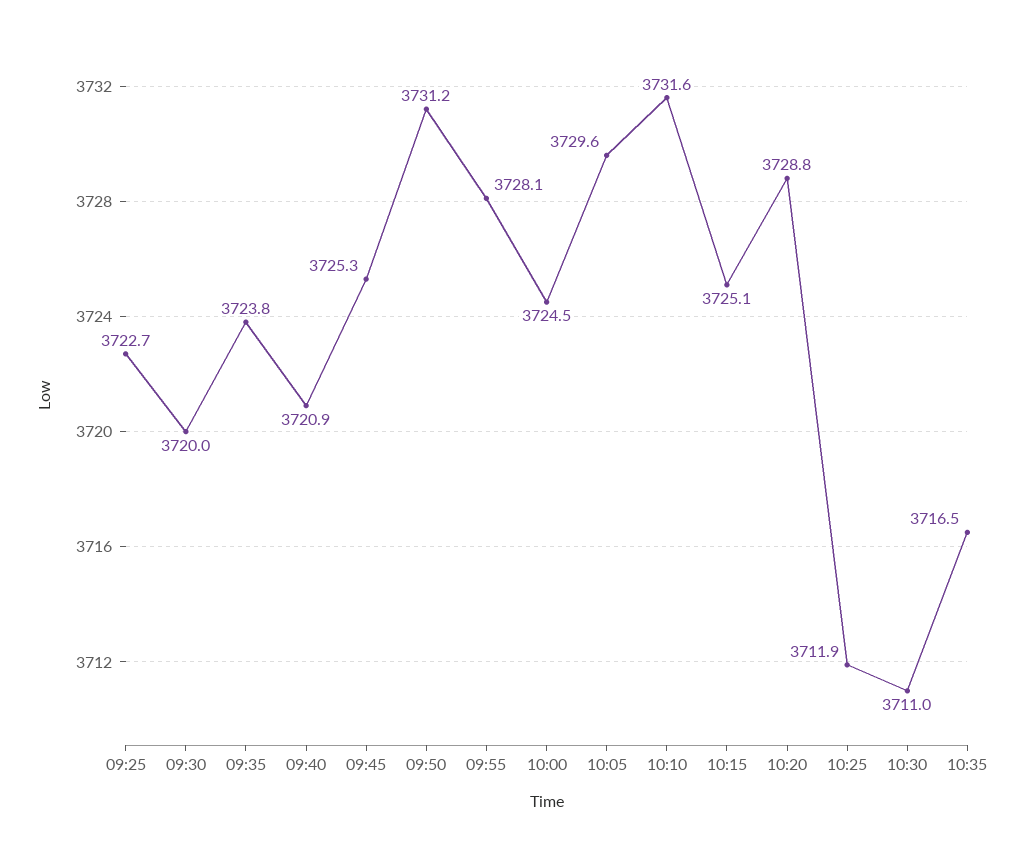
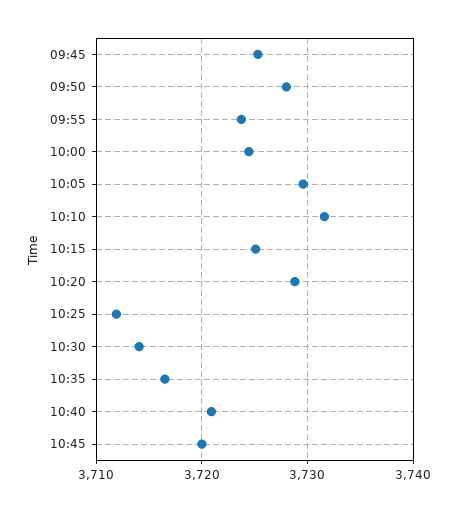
09:25: 3722.7 -> none
09:30: 3720 -> none
09:35: 3723.8 -> none
09:40: 3720.9 -> none
09:50: 3731.2 -> 3728
09:55: 3728.1 -> 3724
10:30: 3711 -> 3714
10:40: none -> 3721
10:45: none -> 3720

